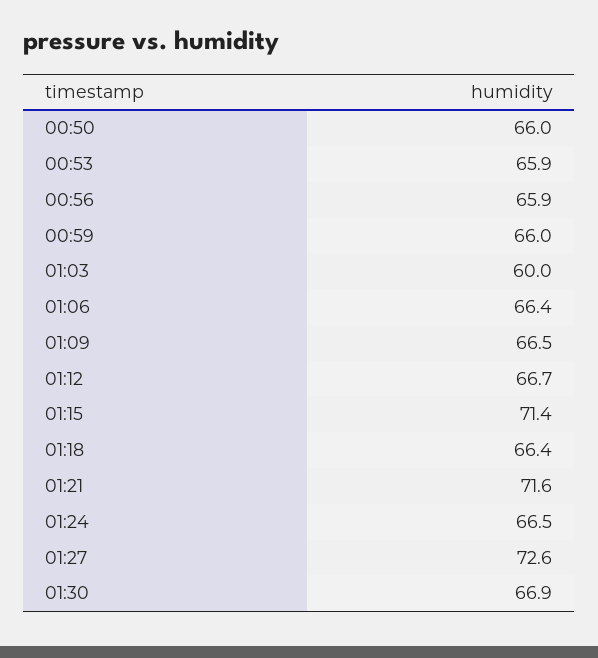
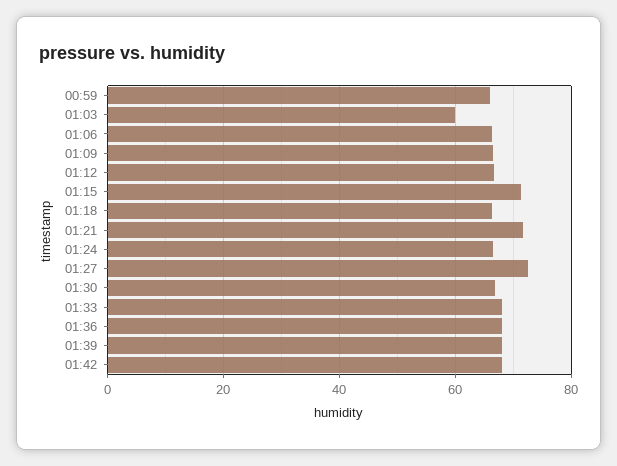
00:50: 66 -> none
00:53: 65.9 -> none
00:56: 65.9 -> none
01:33: none -> 68
01:36: none -> 68
01:39: none -> 68
01:42: none -> 68

